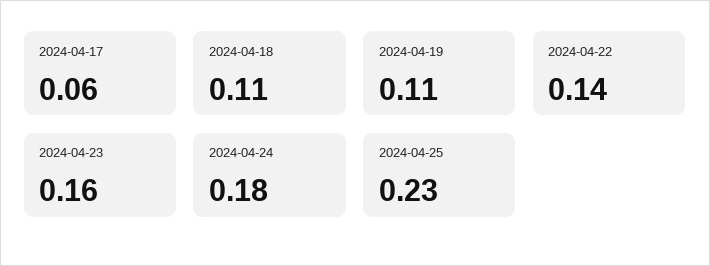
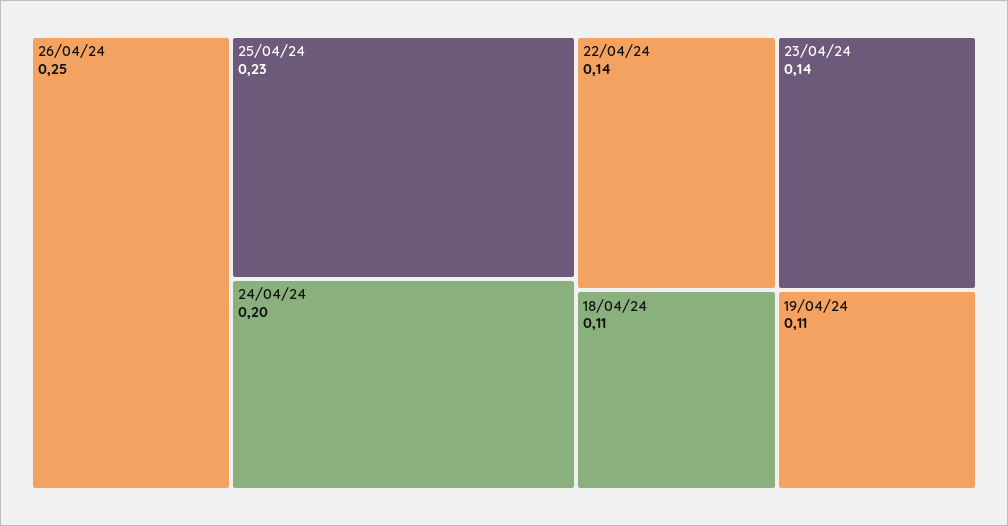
2024-04-17: 0.06 -> none
2024-04-23: 0.16 -> 0.14
2024-04-24: 0.18 -> 0.2
26/04/24: none -> 0.25

